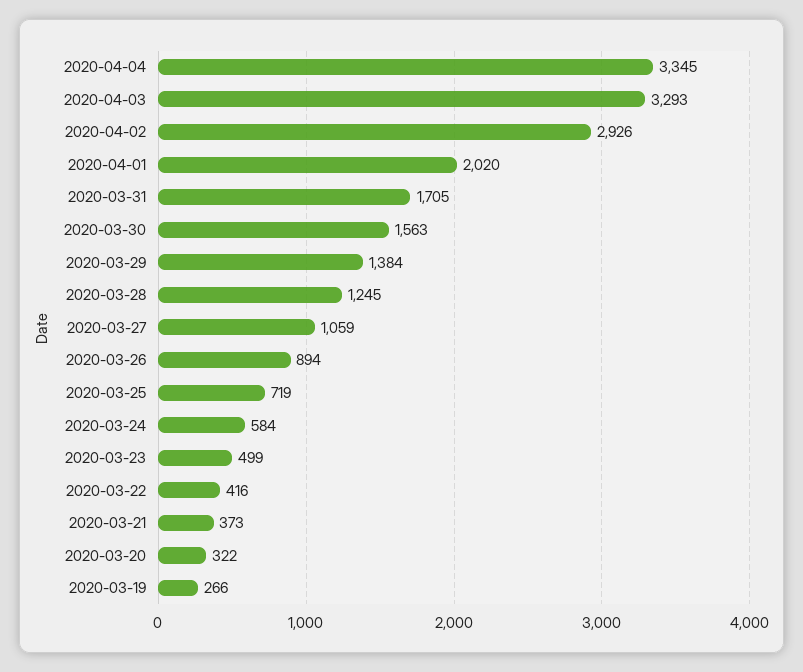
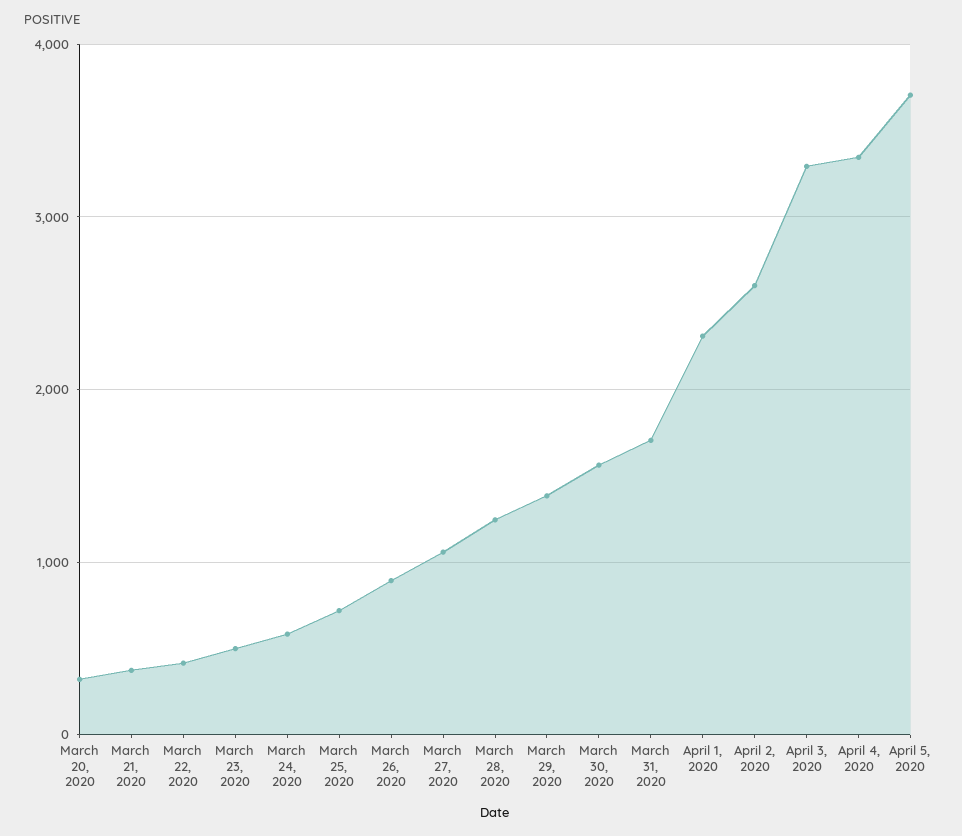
2020-04-02: 2926 -> 2600
2020-04-01: 2020 -> 2300
2020-03-19: 266 -> none
April 5, 2020: none -> 3700

